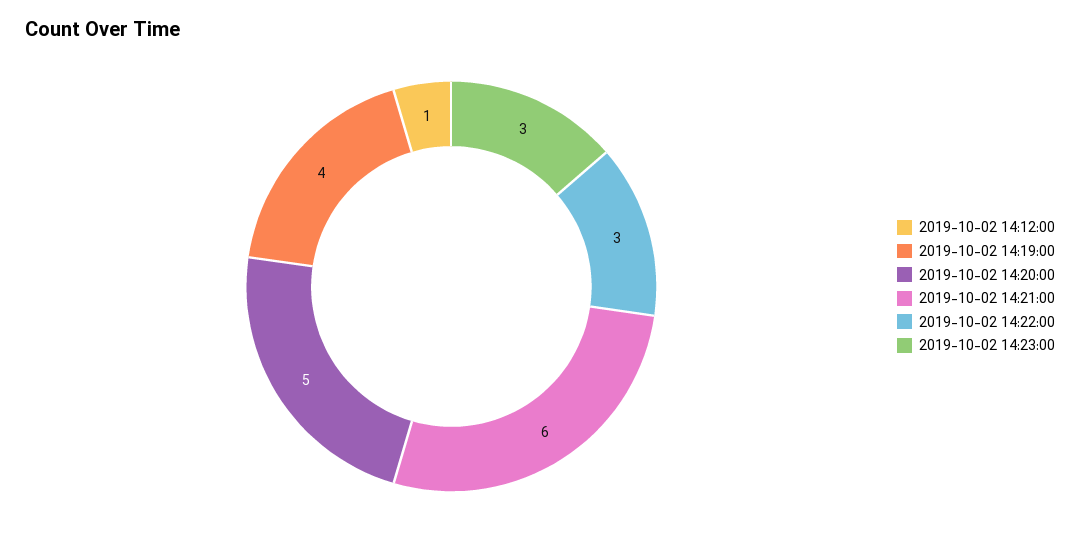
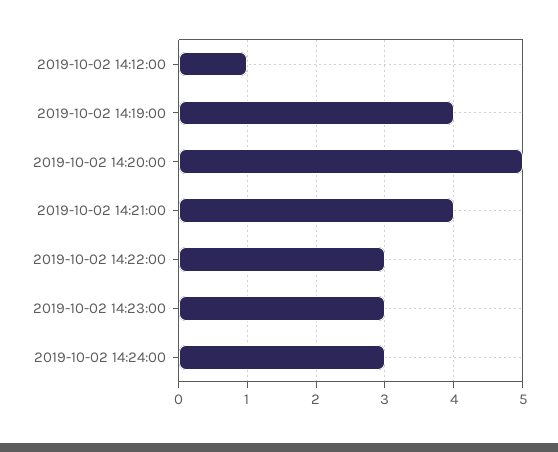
2019-10-02 14:21:00: 6 -> 4
2019-10-02 14:24:00: none -> 3

